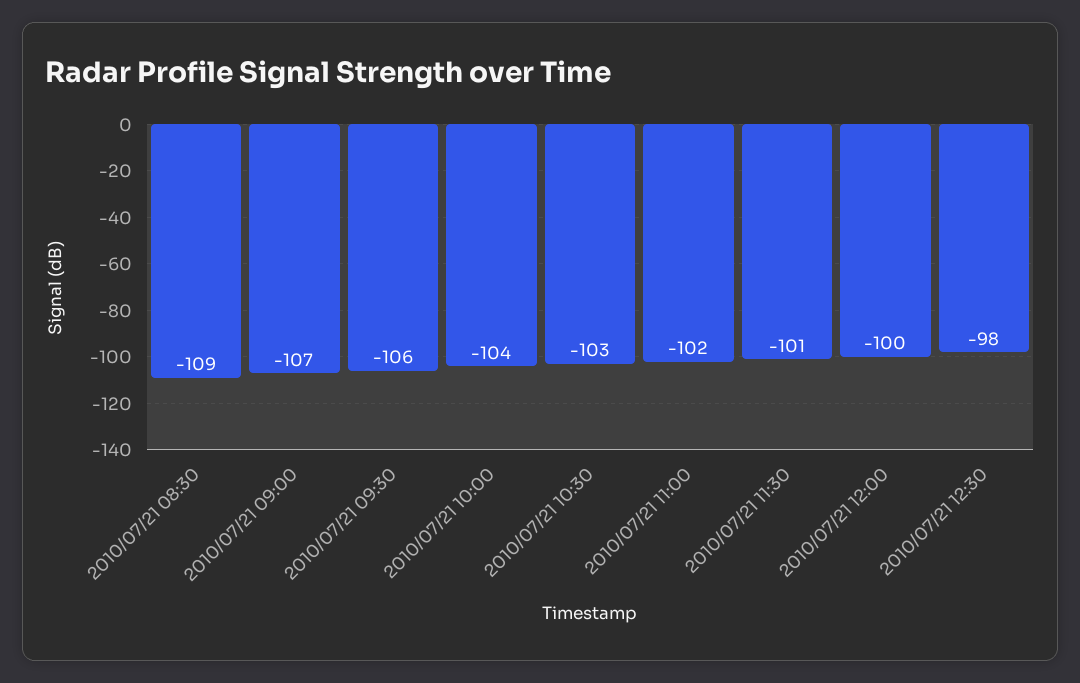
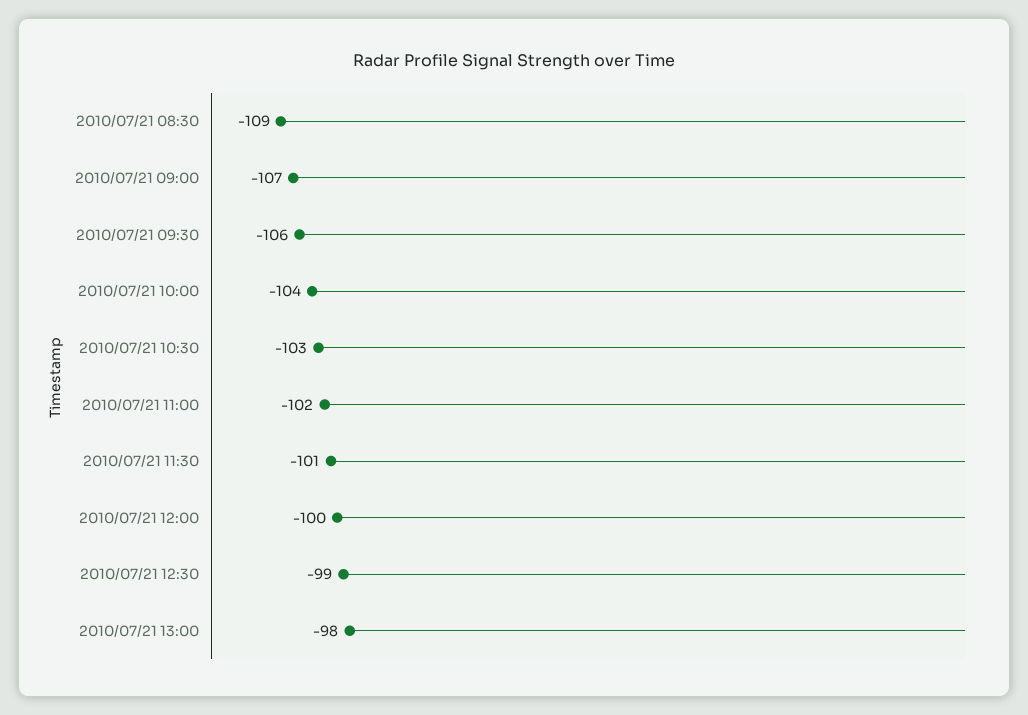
2010/07/21 12:30: -98 -> -99
2010/07/21 13:00: none -> -98

